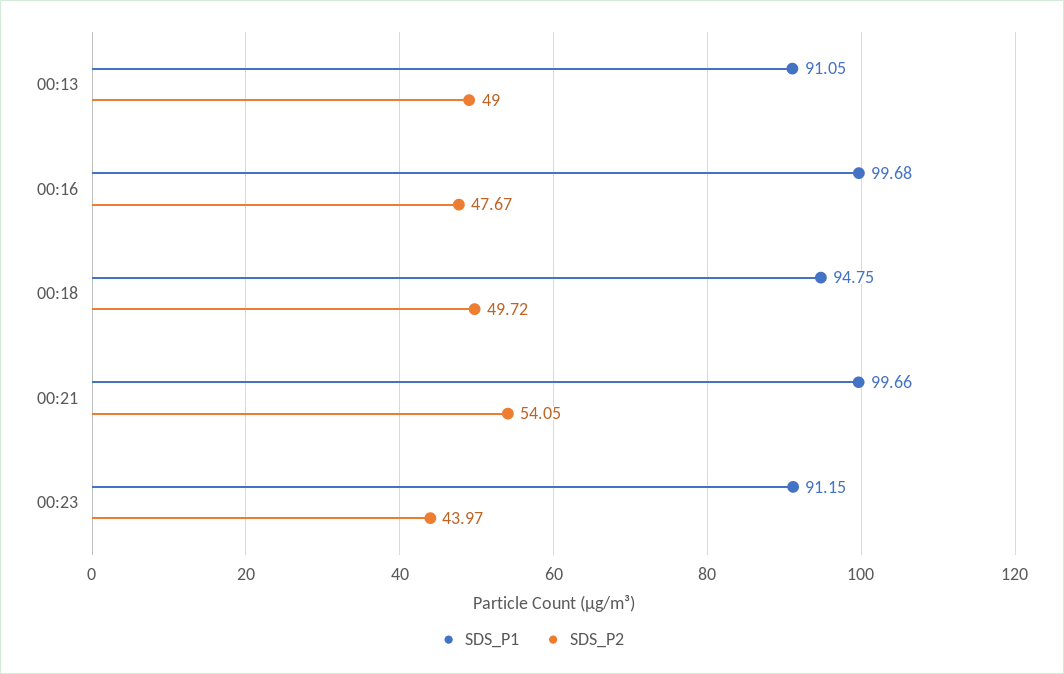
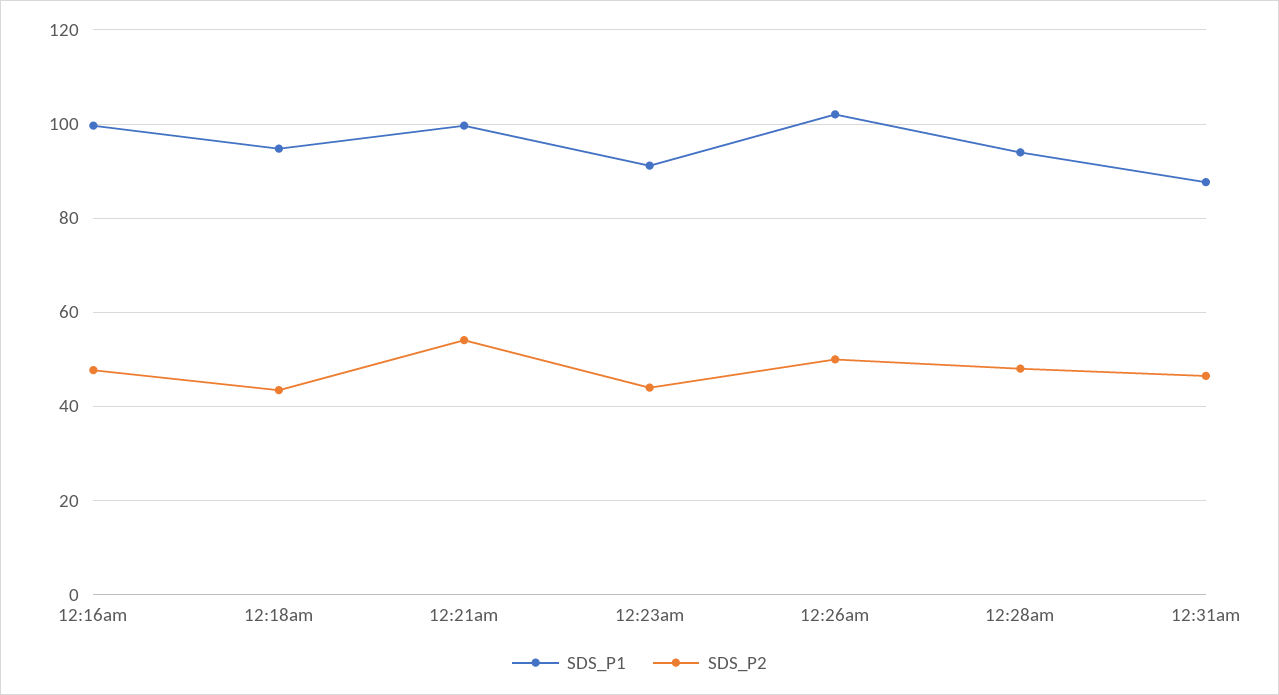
SDS_P1, 00:13: 91.05 -> none
SDS_P2, 00:13: 49 -> none
SDS_P2, 00:18: 49.72 -> 44
SDS_P1, 12:26am: none -> 102
SDS_P2, 12:26am: none -> 50
SDS_P1, 12:28am: none -> 94
SDS_P2, 12:28am: none -> 48
SDS_P1, 12:31am: none -> 88
SDS_P2, 12:31am: none -> 46

